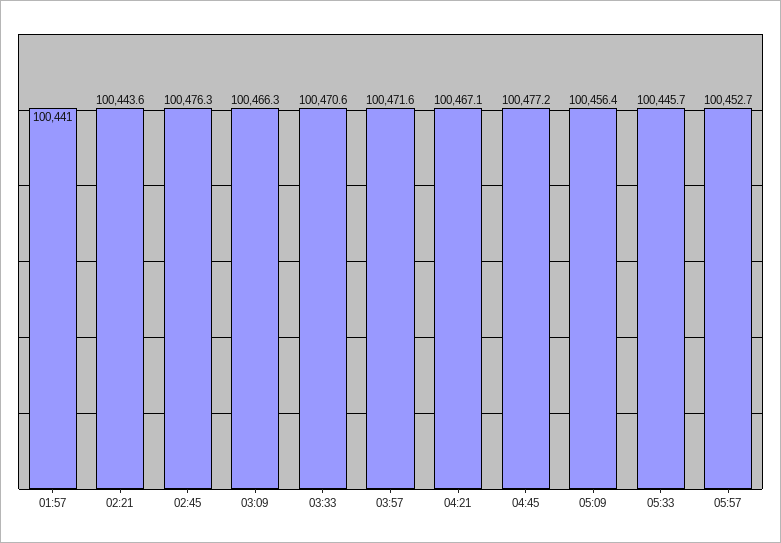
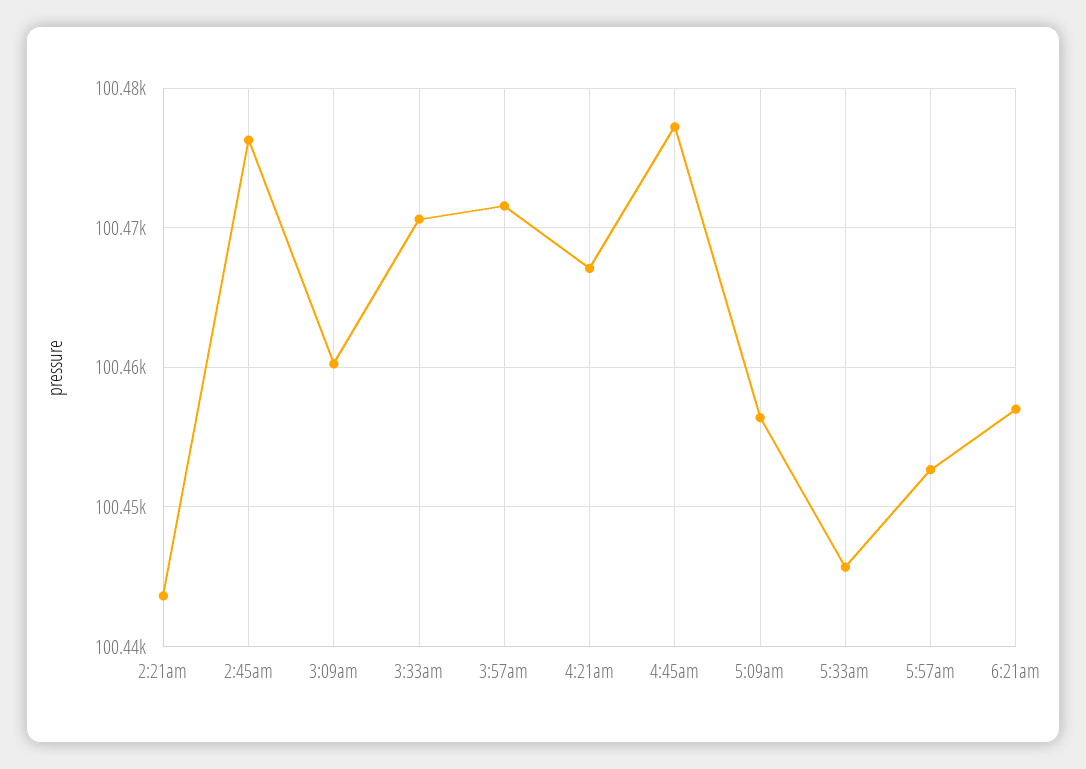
01:57: 100441 -> none
03:09: 100466.3 -> 100460
6:21am: none -> 100457

